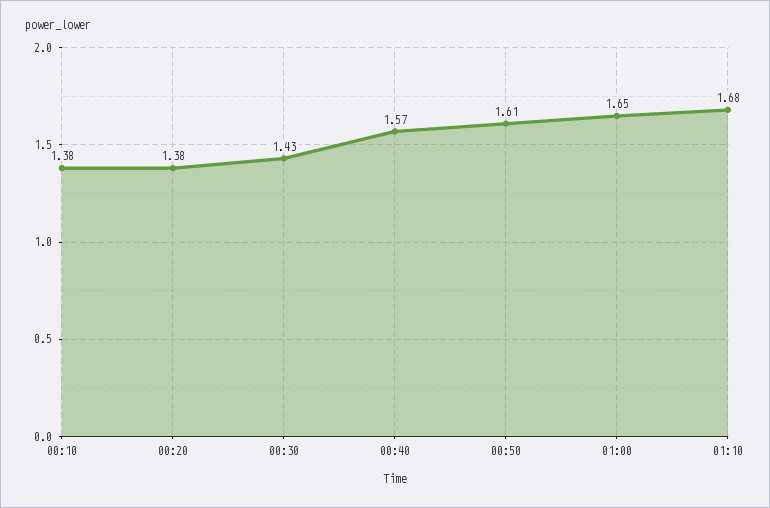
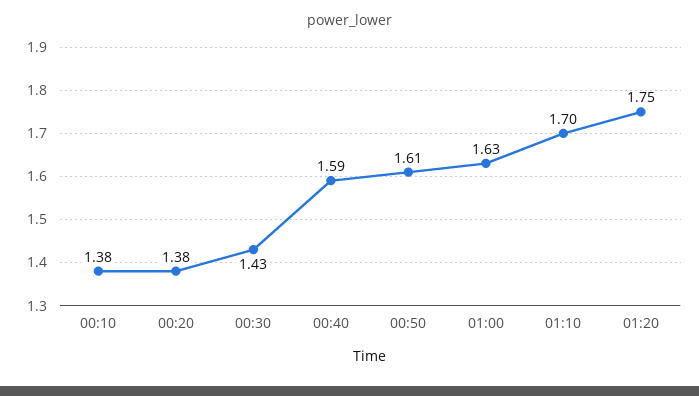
00:40: 1.57 -> 1.59
01:00: 1.65 -> 1.63
01:10: 1.68 -> 1.7
01:20: none -> 1.75

